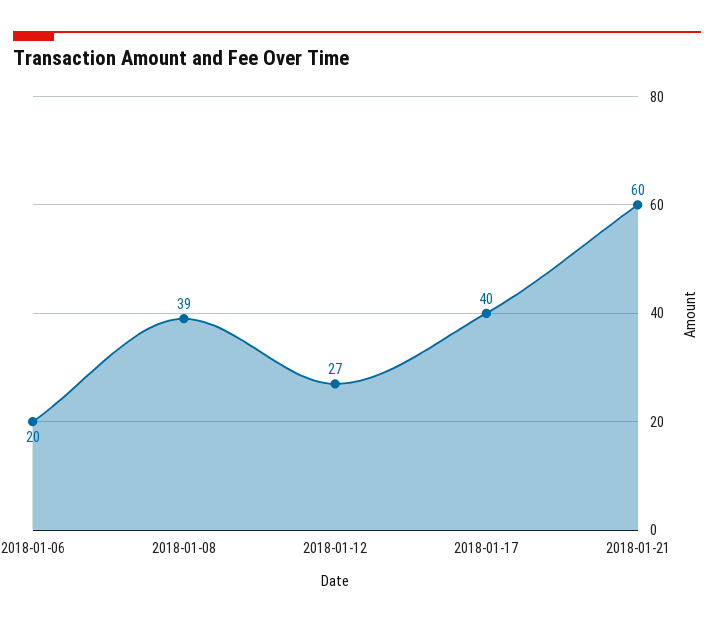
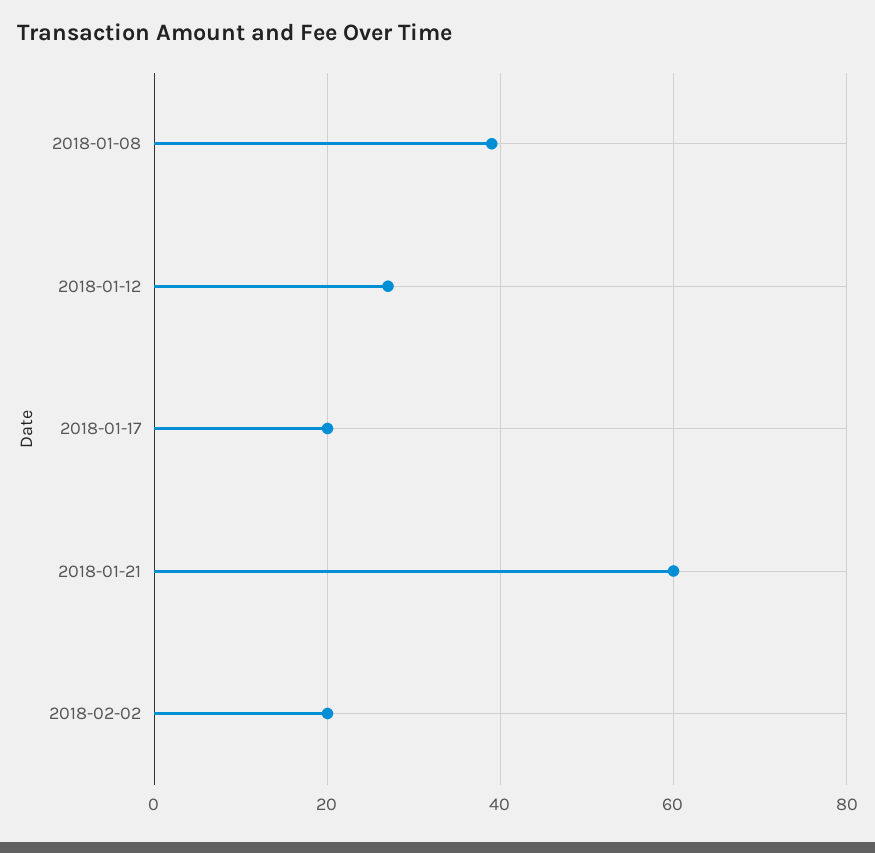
2018-01-06: 20 -> none
2018-01-17: 40 -> 20
2018-02-02: none -> 20

